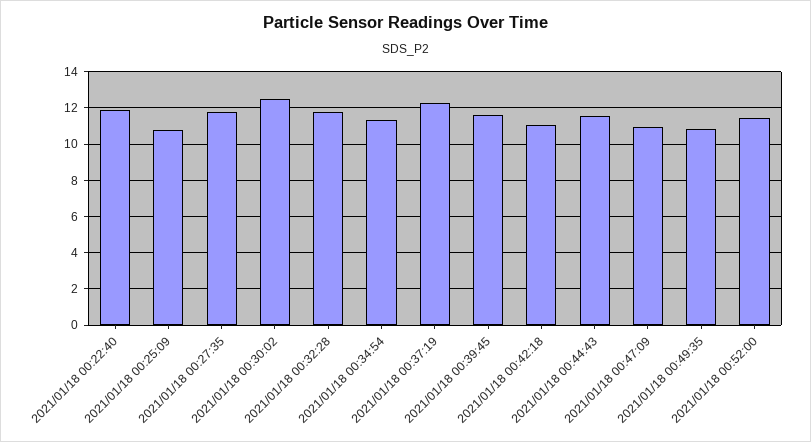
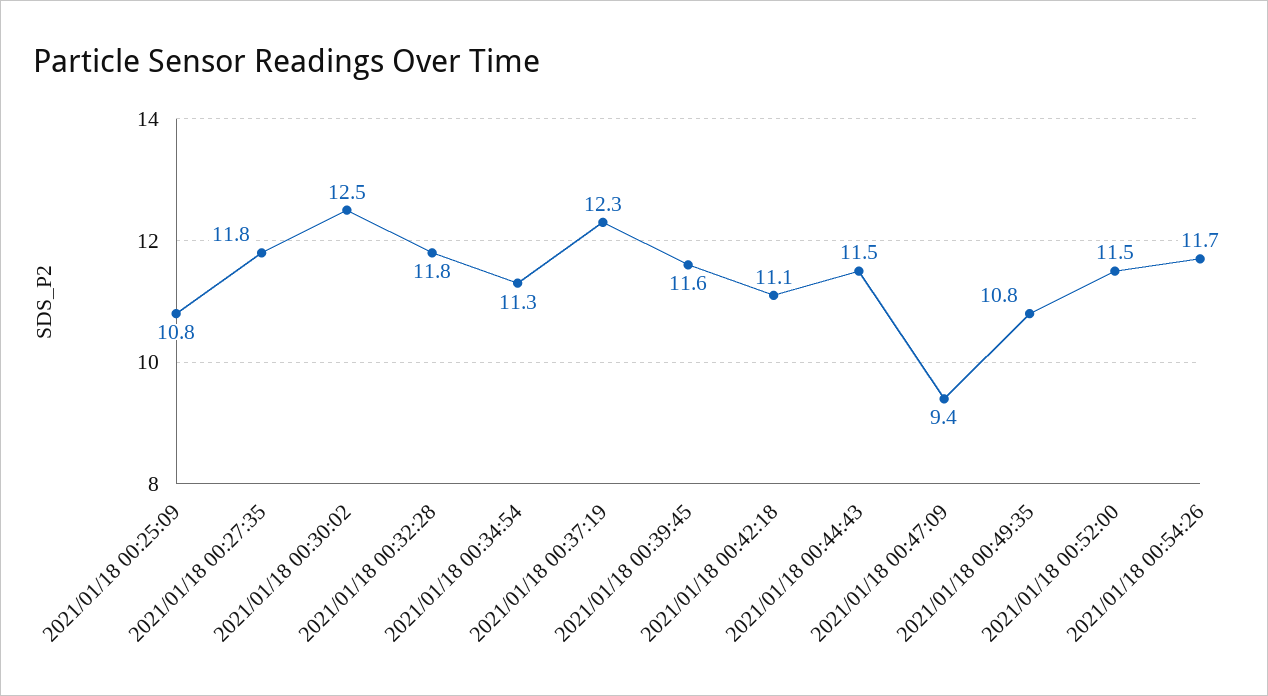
2021/01/18 00:22:40: 12 -> none
2021/01/18 00:47:09: 11 -> 9.4
2021/01/18 00:54:26: none -> 11.7

